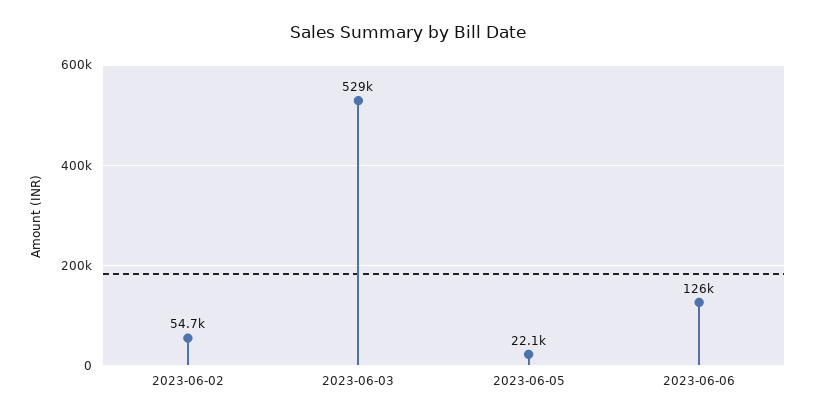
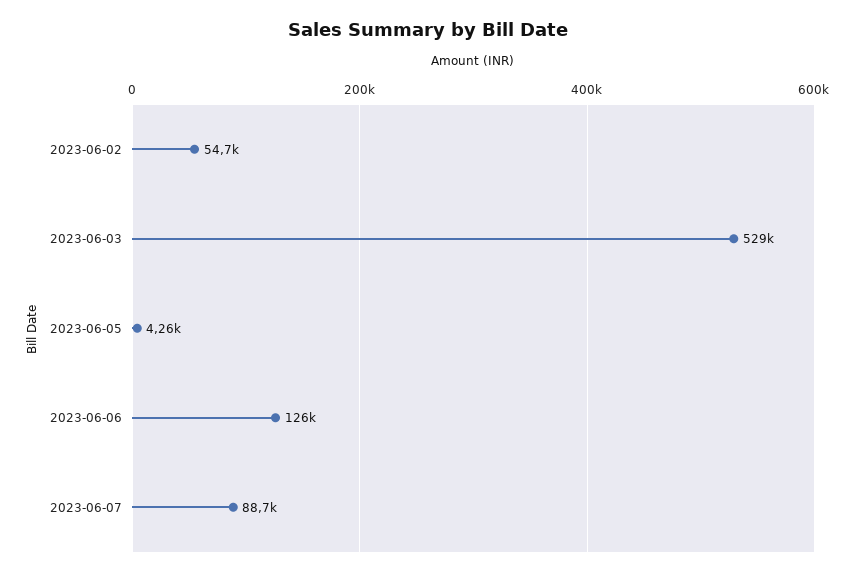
2023-06-05: 22100 -> 4260
2023-06-07: none -> 88700

